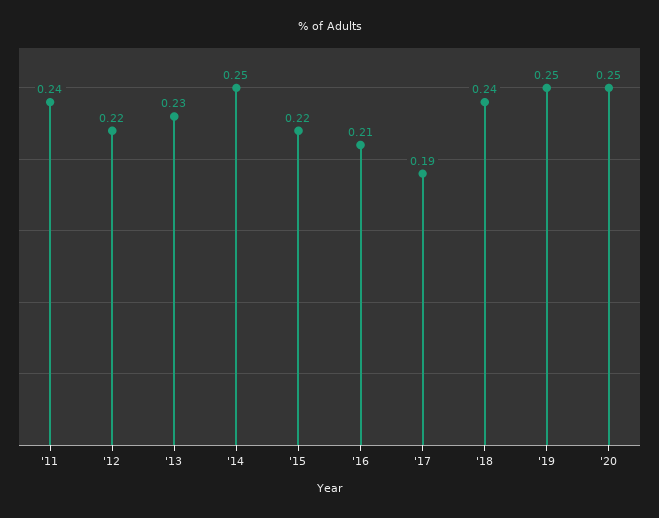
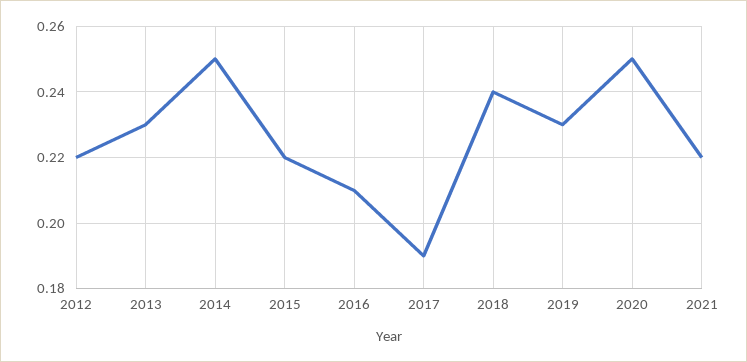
'11: 0.24 -> none
'19: 0.25 -> 0.23
2021: none -> 0.22

